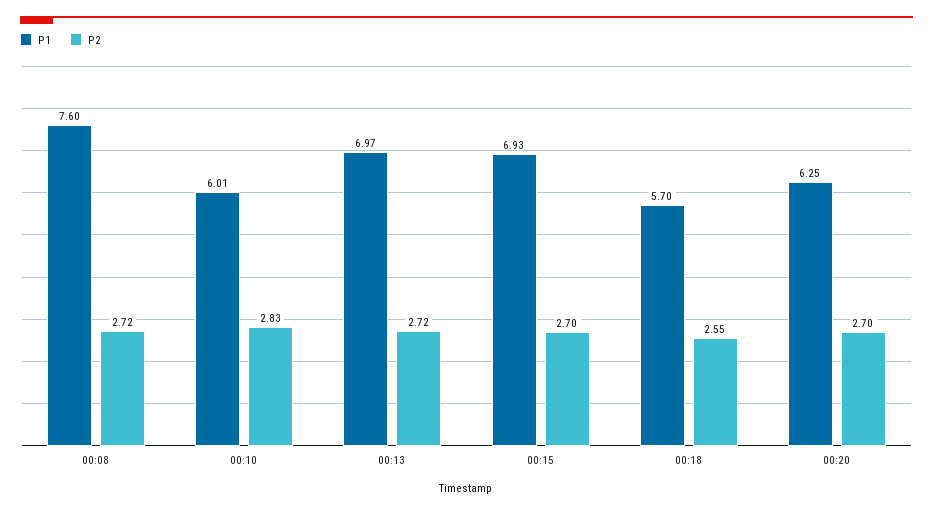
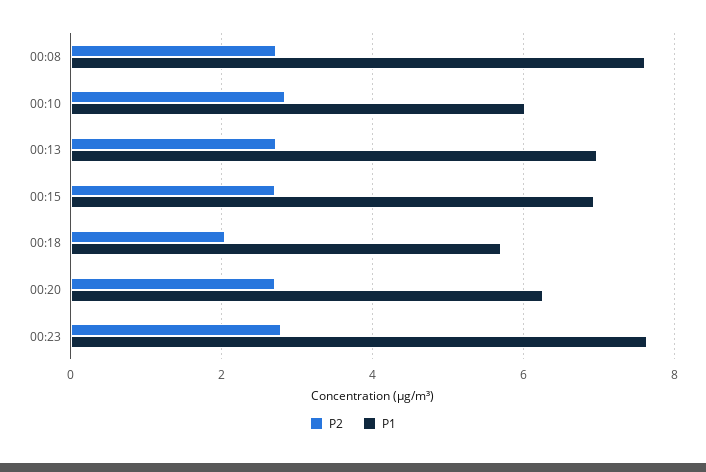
P2, 00:18: 2.55 -> 2
P2, 00:23: none -> 2.8
P1, 00:23: none -> 7.6

